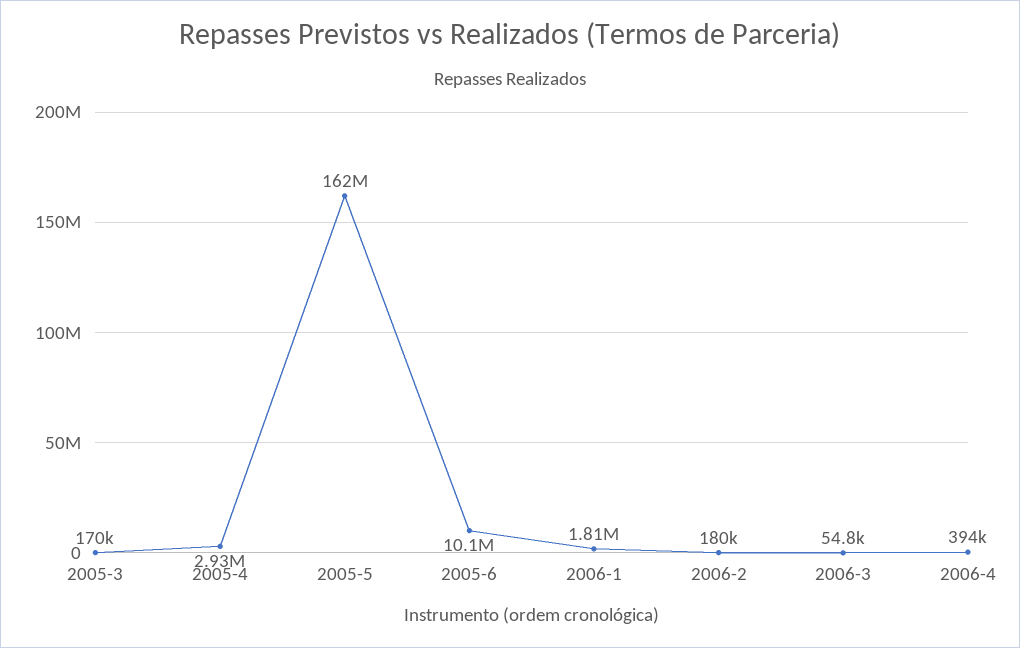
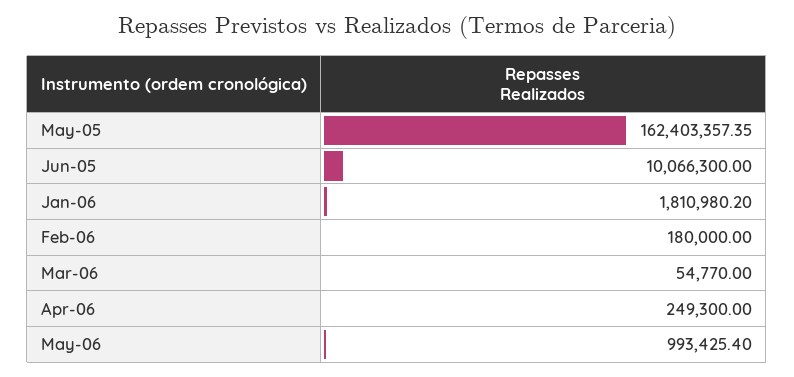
2005-3: 170000 -> none
2005-4: 2930000 -> none
2006-4: 394000 -> 249300
May-06: none -> 993425.4

